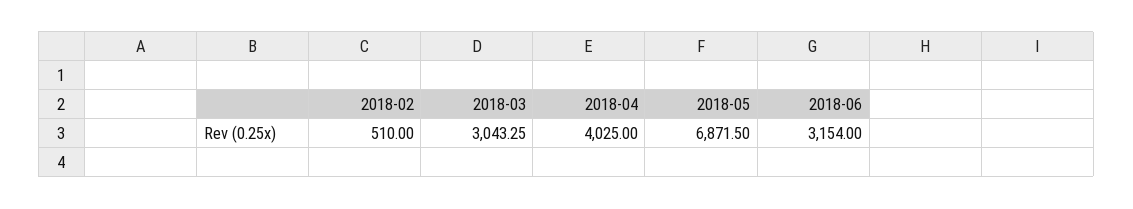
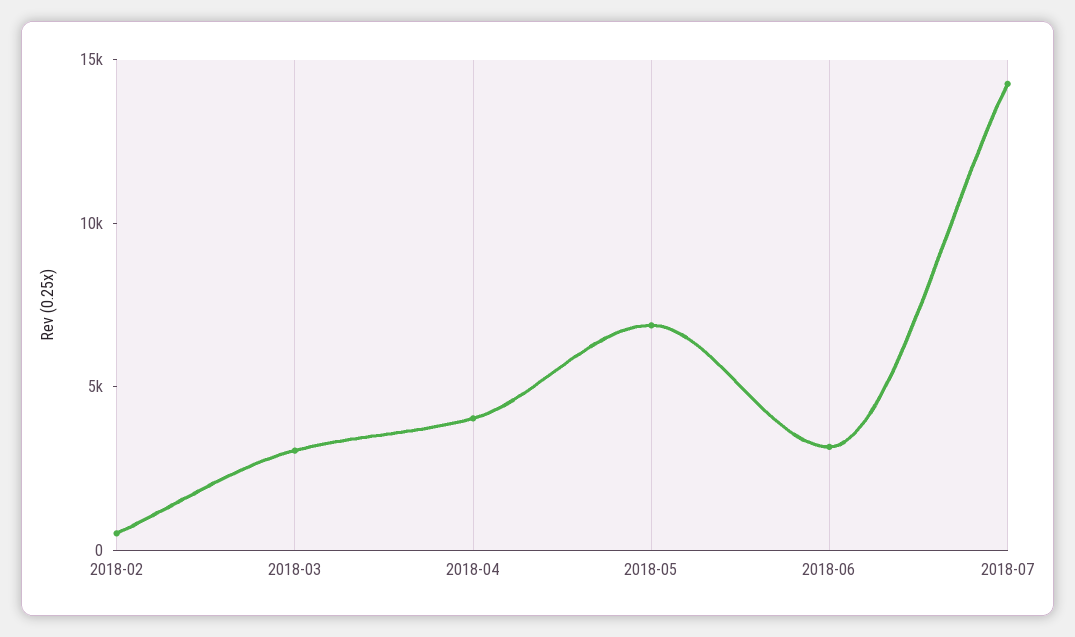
2018-07: none -> 14000

